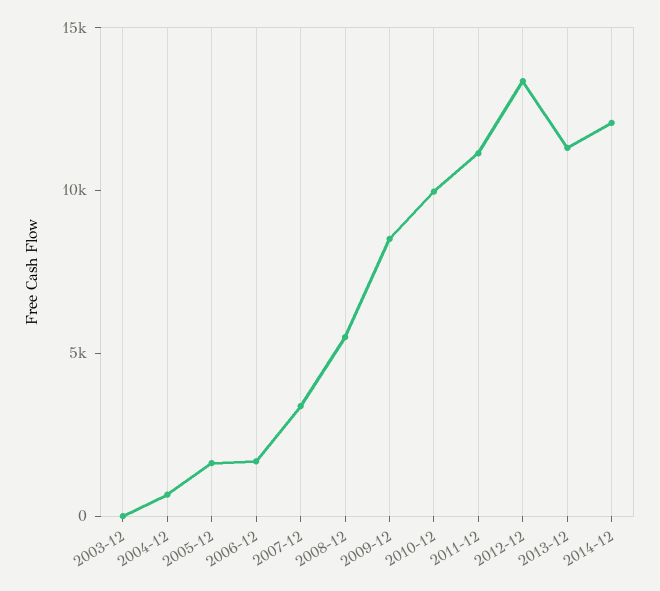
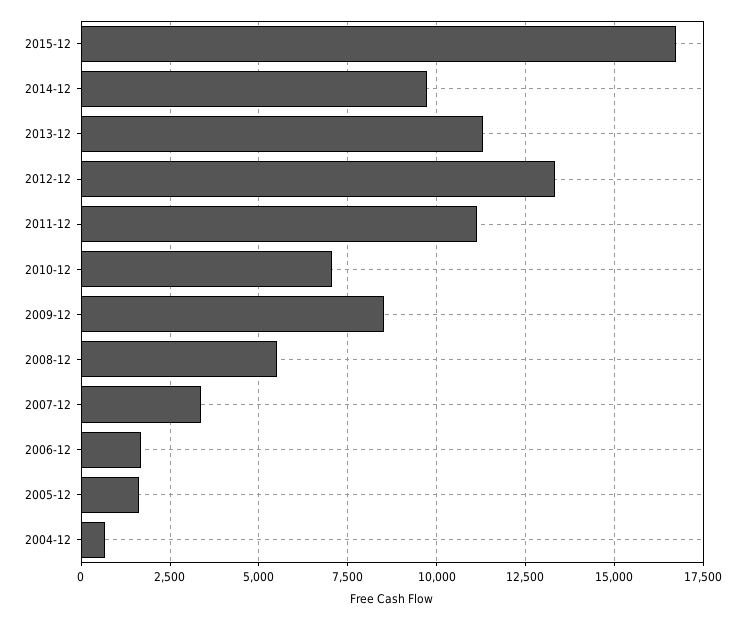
2003-12: 0 -> none
2010-12: 10000 -> 7000
2014-12: 12000 -> 9750
2015-12: none -> 16750

